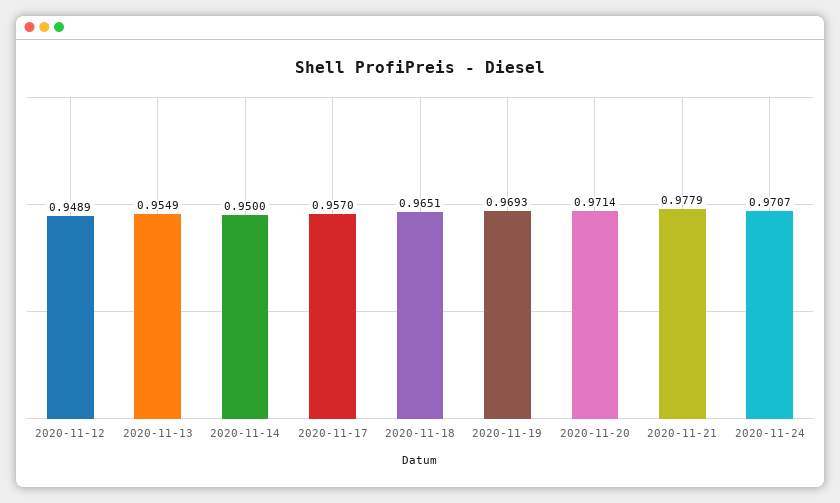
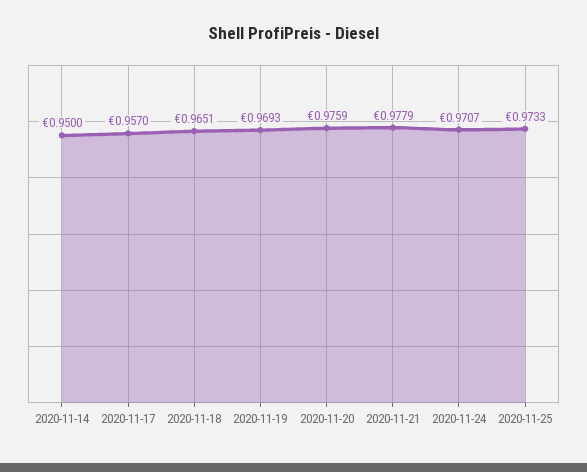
2020-11-12: 0.9489 -> none
2020-11-13: 0.9549 -> none
2020-11-20: 0.9714 -> 0.9759
2020-11-25: none -> 0.9733

